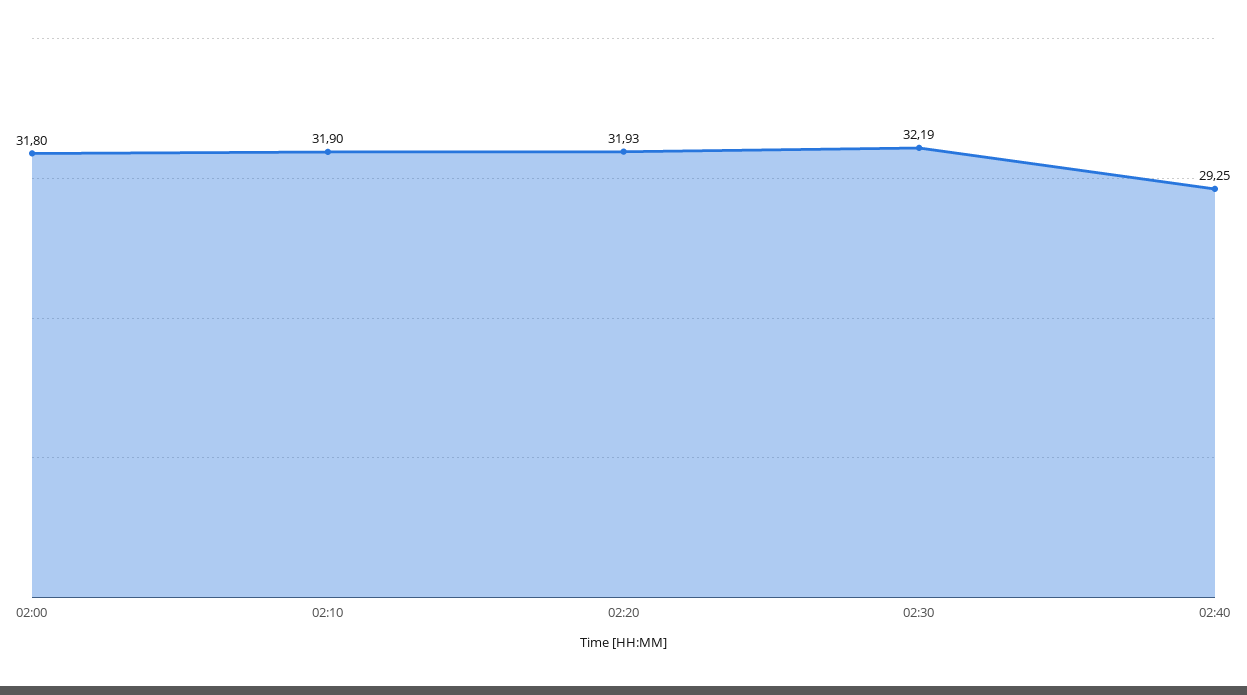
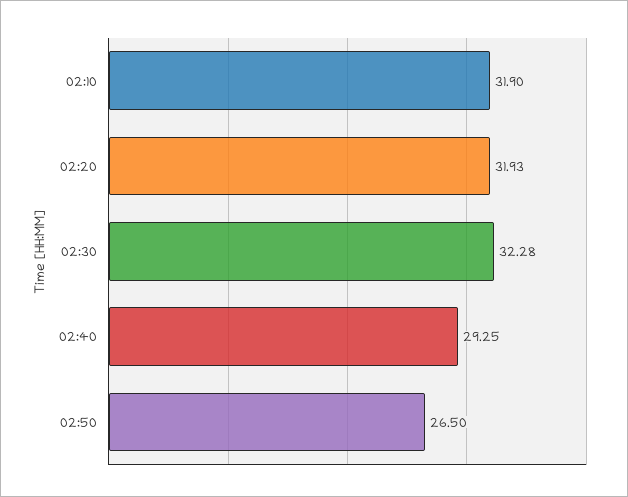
02:00: 31.8 -> none
02:30: 32.19 -> 32.28
02:50: none -> 26.5

